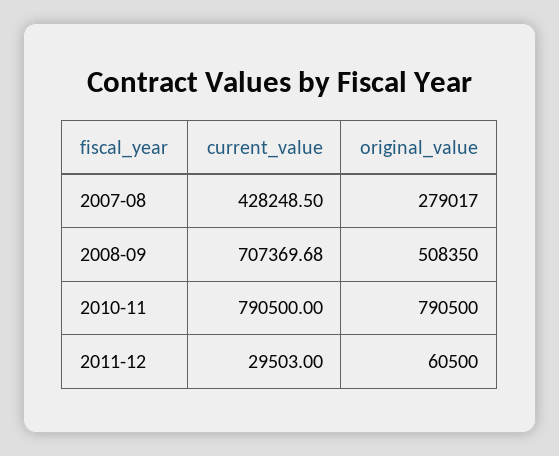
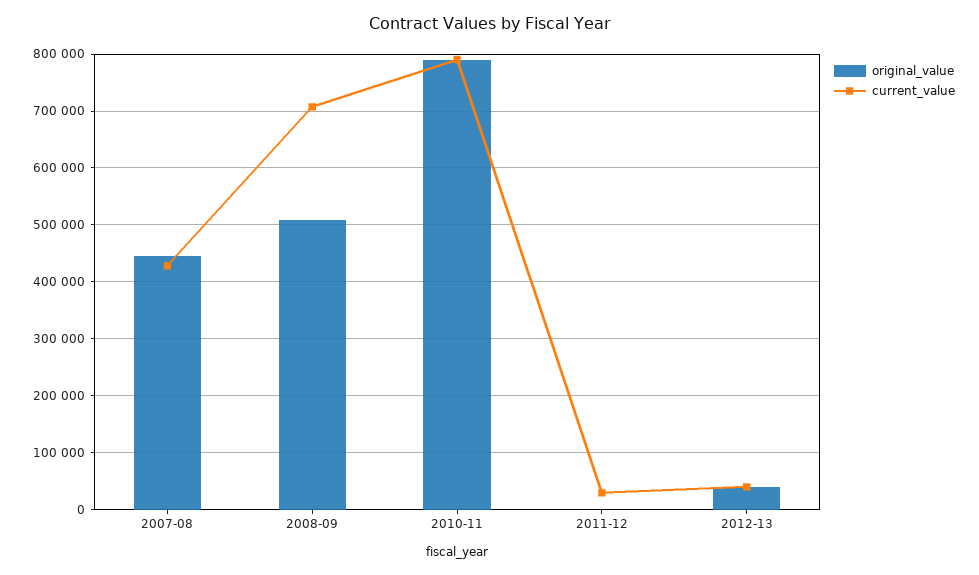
original_value, 2007-08: 279017 -> 440000
original_value, 2011-12: 60500 -> 0
original_value, 2012-13: none -> 40000
current_value, 2012-13: none -> 40000

